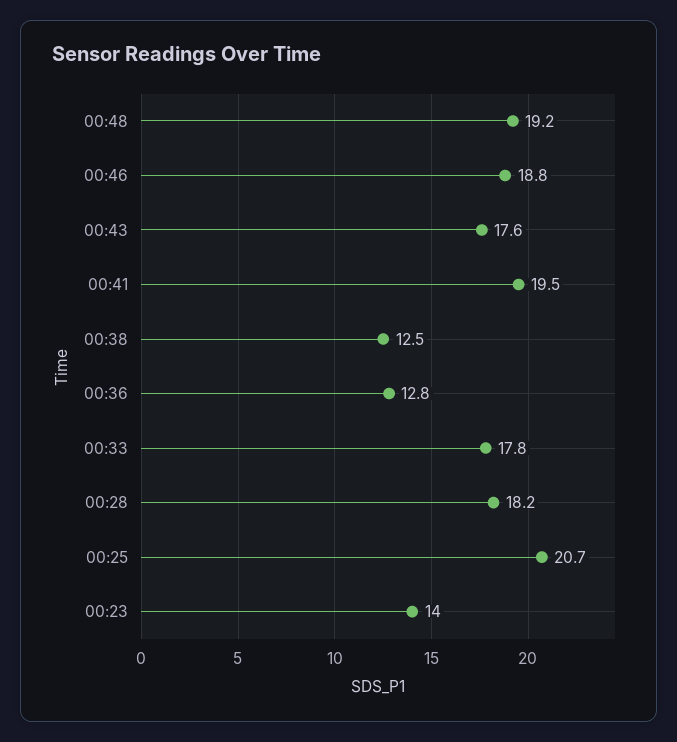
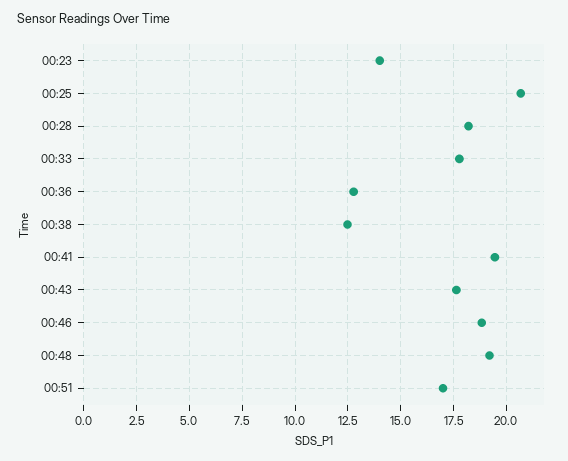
00:51: none -> 17

